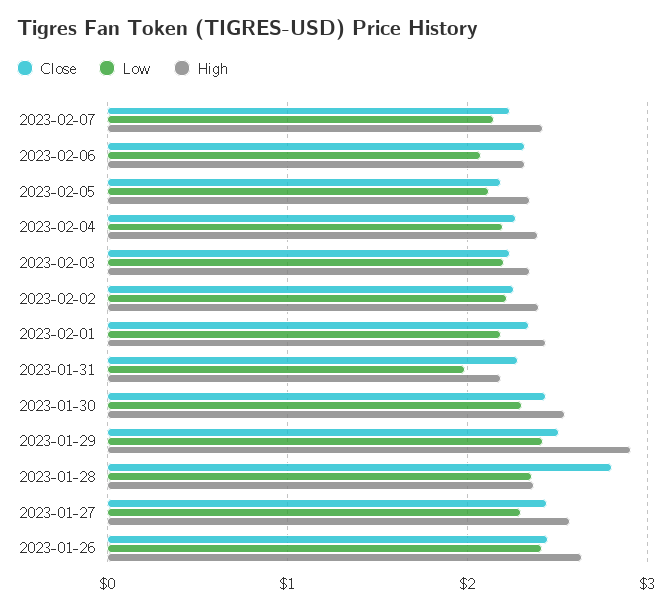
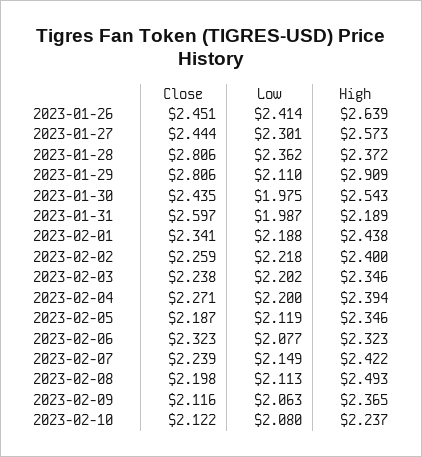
Close, 2023-01-31: 2.3 -> 2.597
Low, 2023-01-30: 2.3 -> 1.975
Close, 2023-01-29: 2.5 -> 2.806
Low, 2023-01-29: 2.4 -> 2.11
Close, 2023-02-08: none -> 2.198
Low, 2023-02-08: none -> 2.113
High, 2023-02-08: none -> 2.493
Close, 2023-02-09: none -> 2.116
Low, 2023-02-09: none -> 2.063
High, 2023-02-09: none -> 2.365
Close, 2023-02-10: none -> 2.122
Low, 2023-02-10: none -> 2.08
High, 2023-02-10: none -> 2.237

